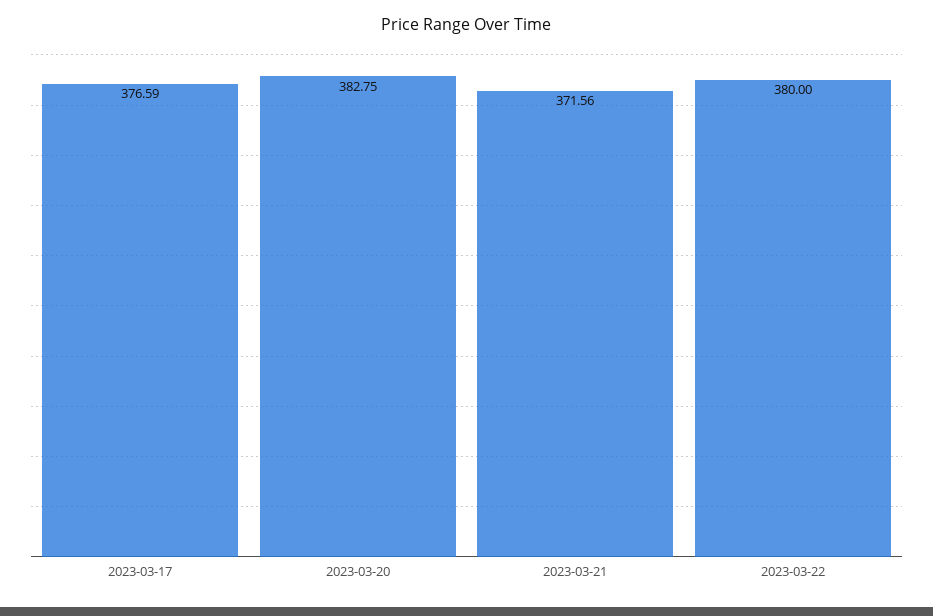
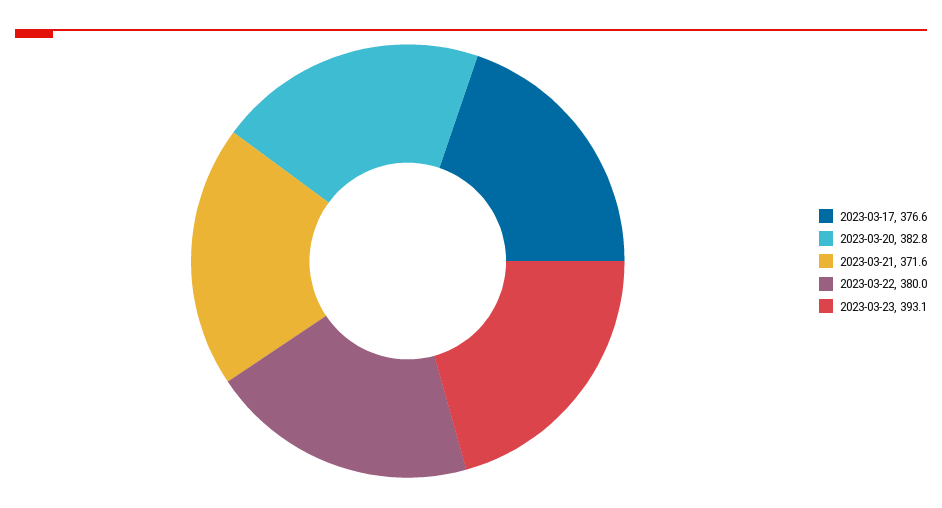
2023-03-23: none -> 393.1

